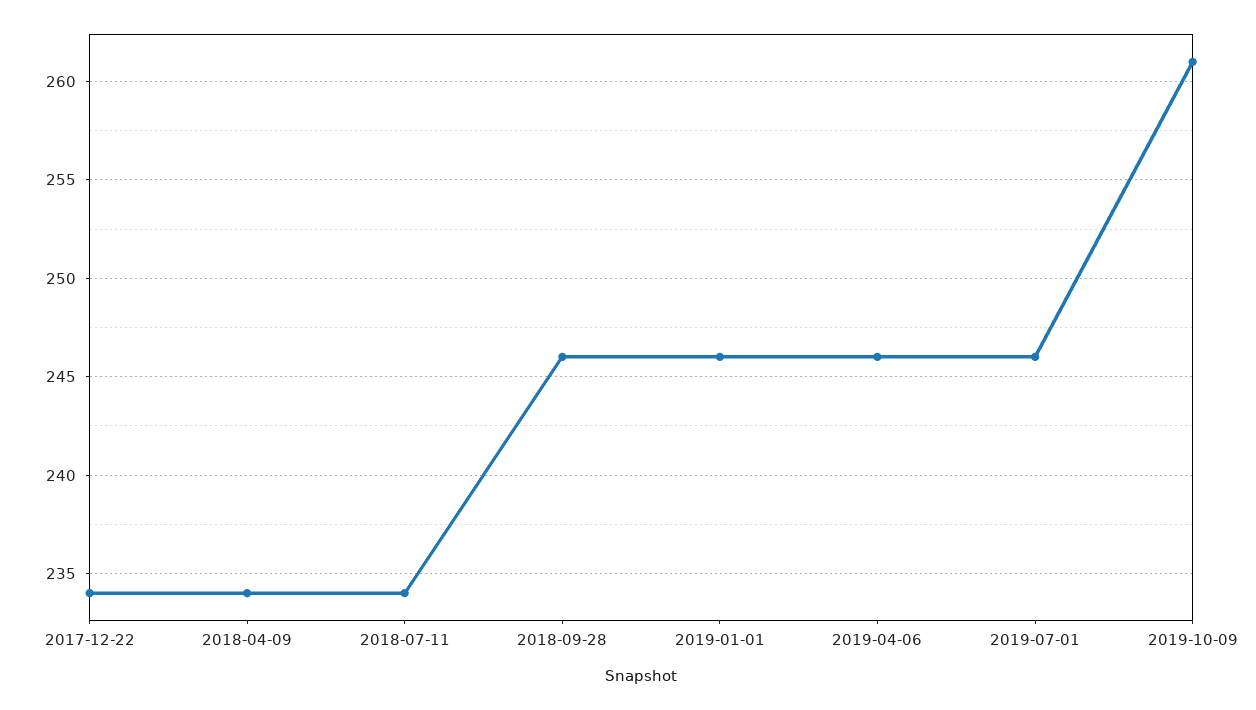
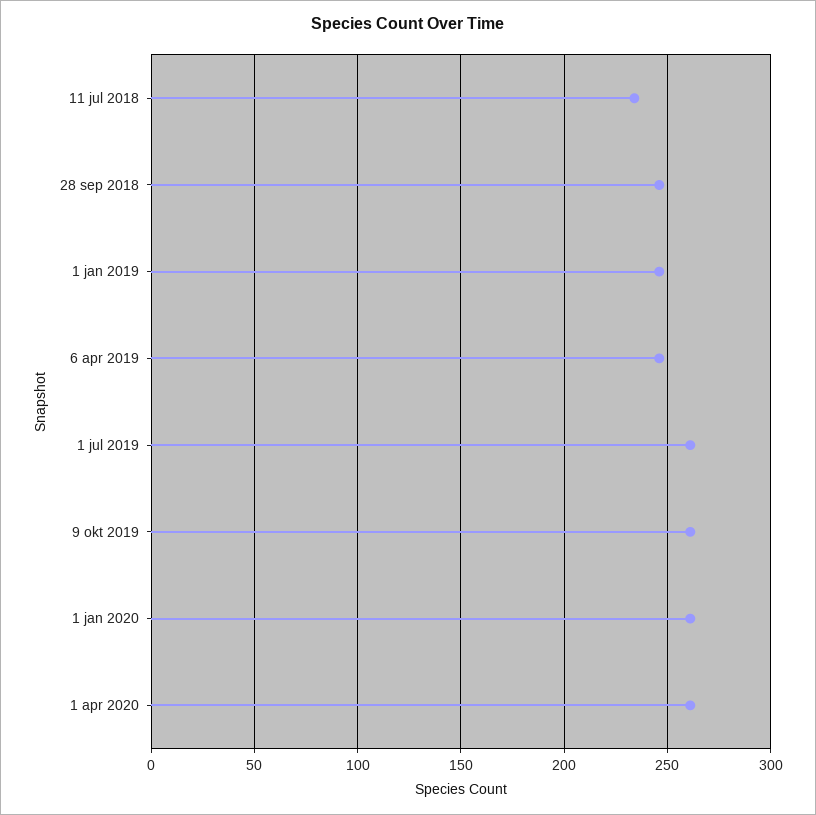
2017-12-22: 234 -> none
2018-04-09: 234 -> none
2019-07-01: 246 -> 260
1 jan 2020: none -> 260
1 apr 2020: none -> 260

